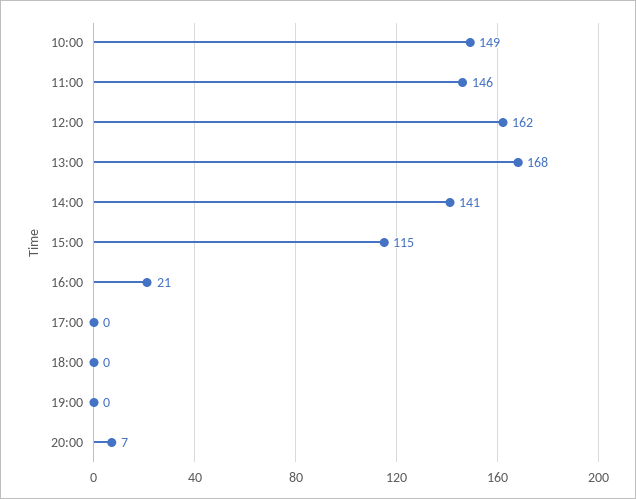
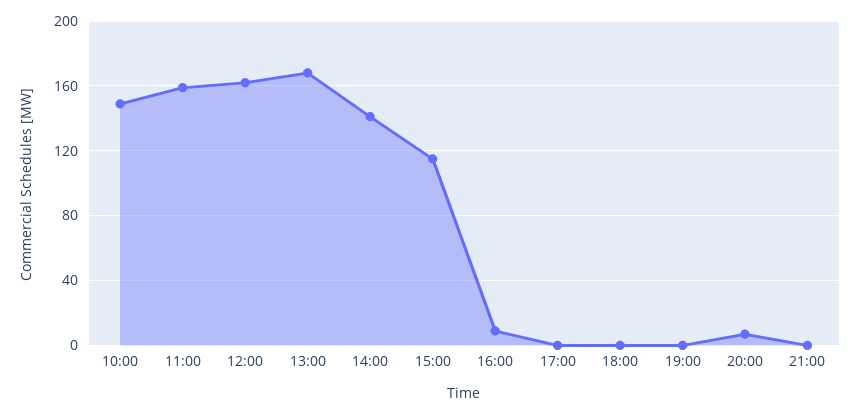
11:00: 146 -> 160
16:00: 21 -> 10
21:00: none -> 0

